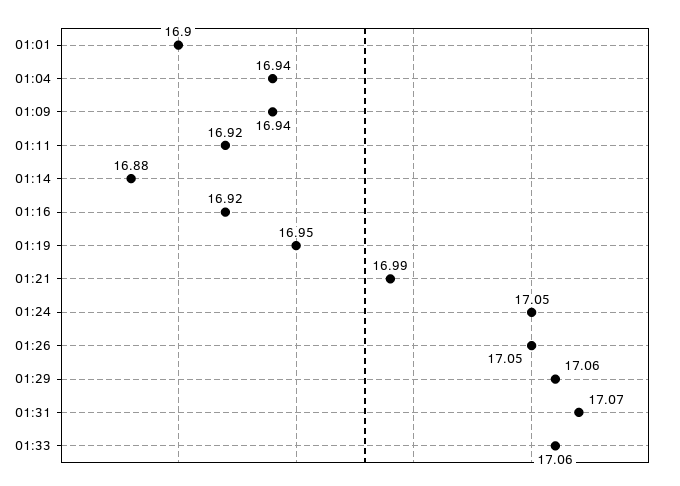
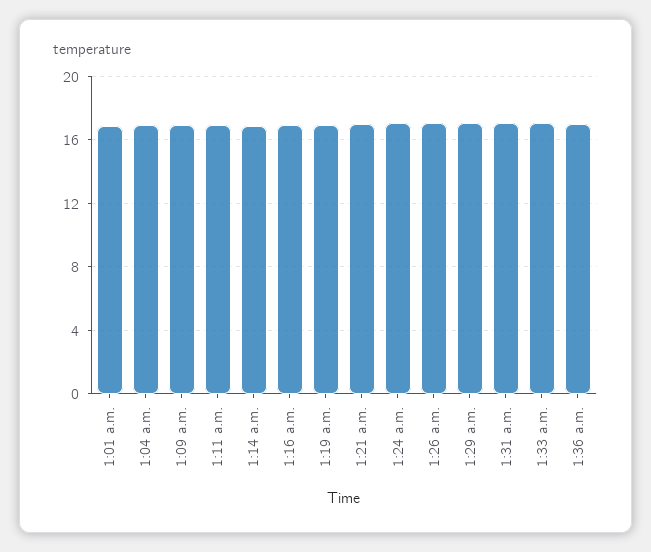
1:36 a.m.: none -> 17

